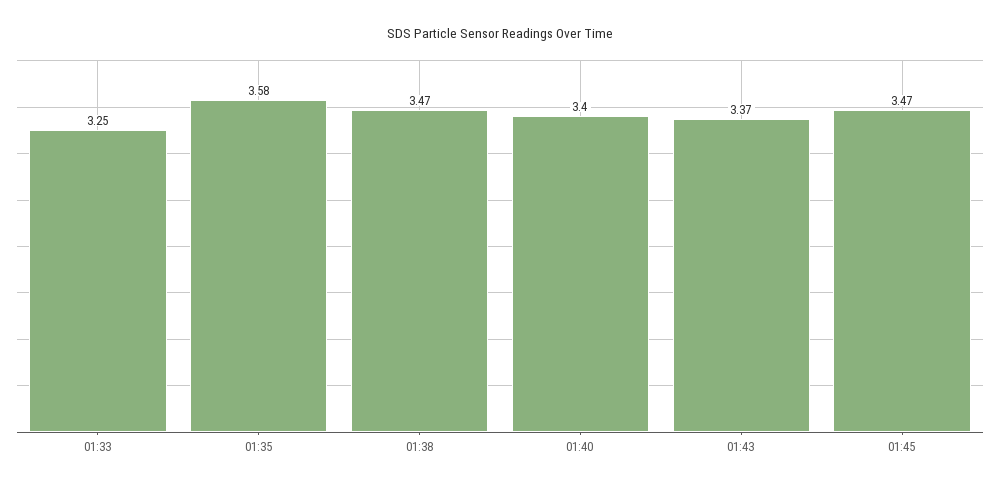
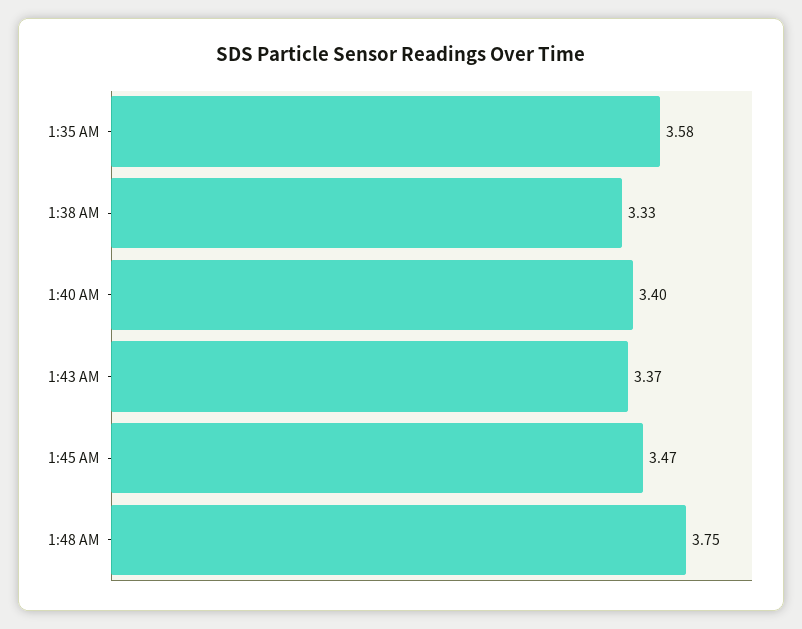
01:33: 3.25 -> none
01:38: 3.47 -> 3.33
1:48 AM: none -> 3.75

